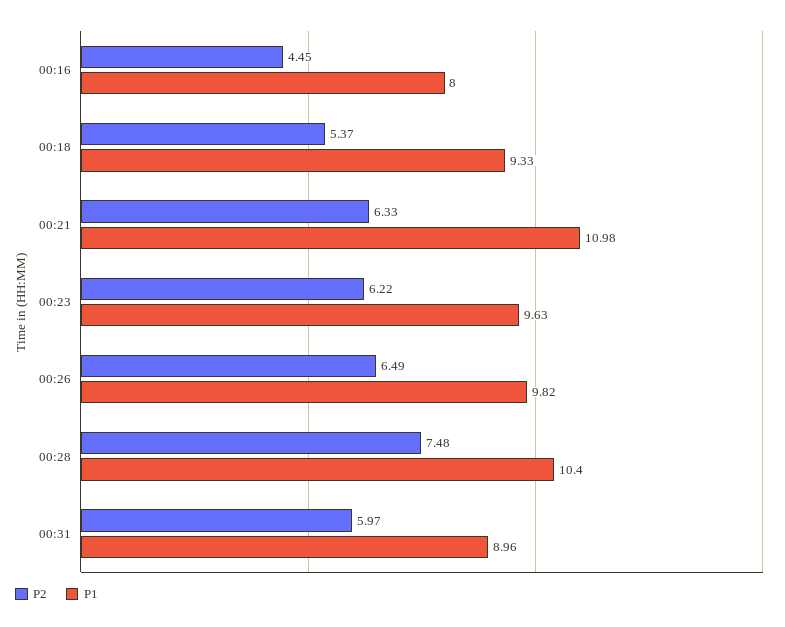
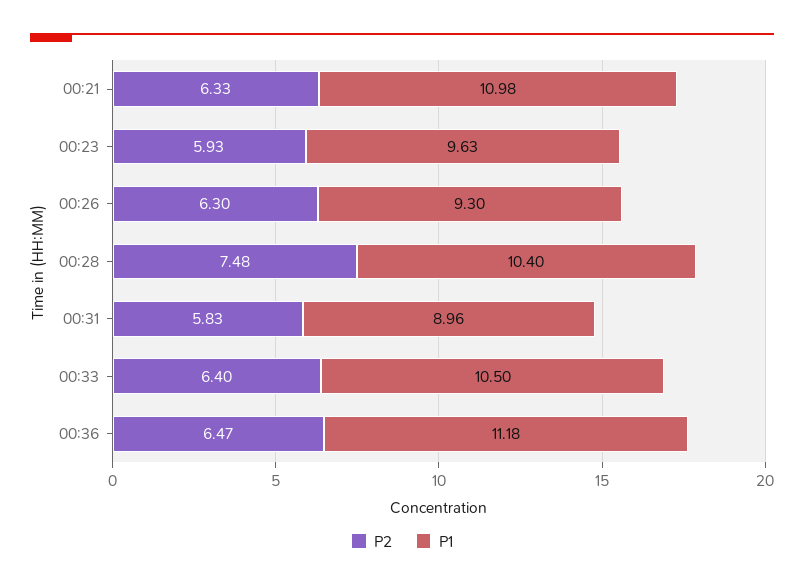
P2, 00:16: 4.45 -> none
P1, 00:16: 8 -> none
P2, 00:18: 5.37 -> none
P1, 00:18: 9.33 -> none
P2, 00:23: 6.22 -> 5.93
P2, 00:26: 6.49 -> 6.3
P1, 00:26: 9.82 -> 9.3
P2, 00:31: 5.97 -> 5.83
P2, 00:33: none -> 6.4
P1, 00:33: none -> 10.5
P2, 00:36: none -> 6.47
P1, 00:36: none -> 11.18

